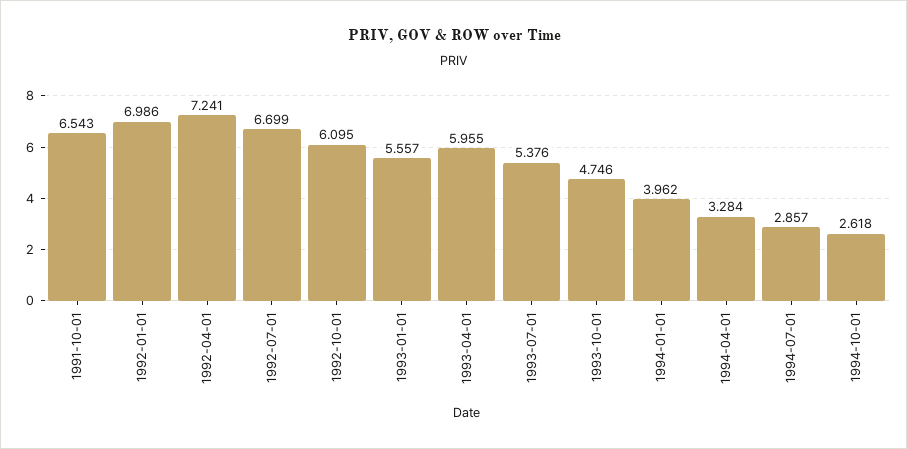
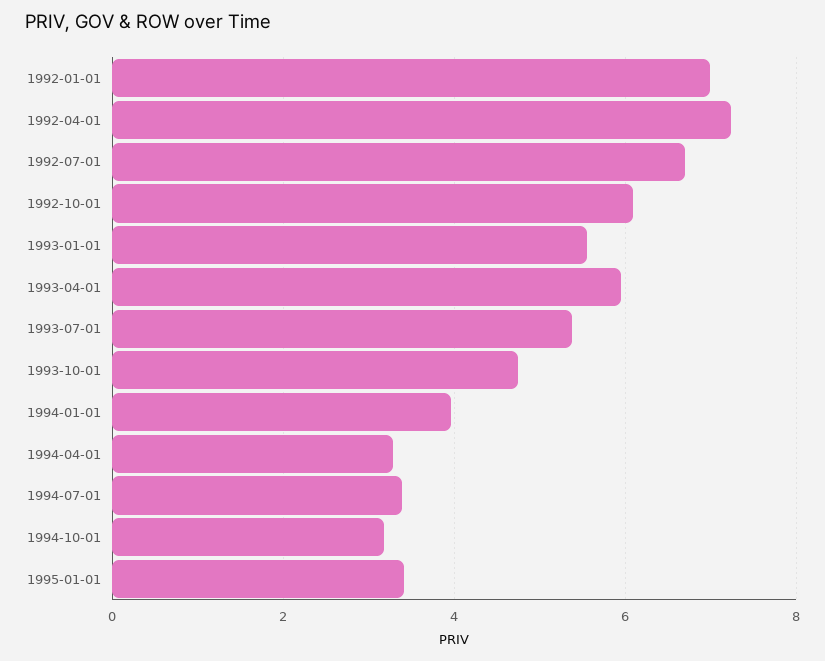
1991-10-01: 6.543 -> none
1994-07-01: 2.857 -> 3.4
1994-10-01: 2.618 -> 3.2
1995-01-01: none -> 3.4

